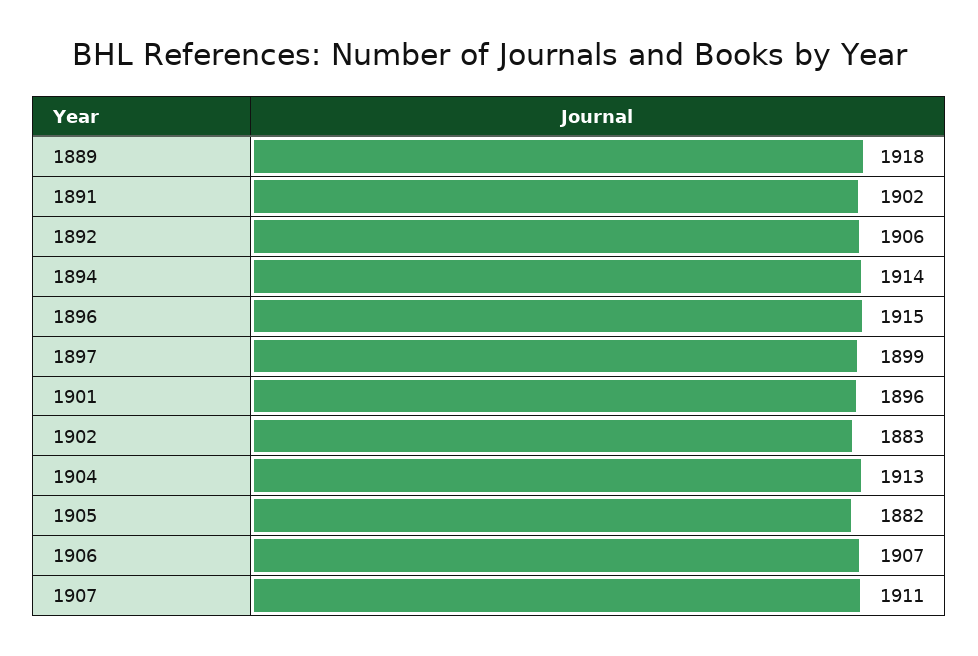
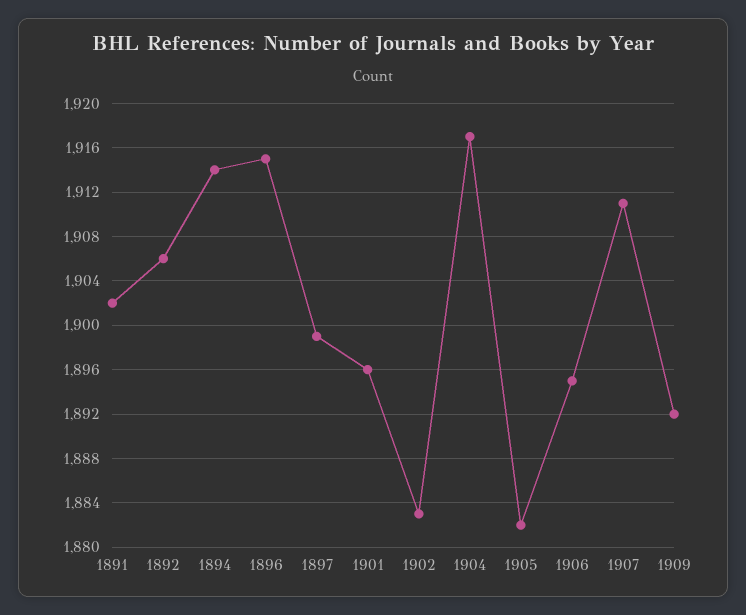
1889: 1918 -> none
1904: 1913 -> 1917
1906: 1907 -> 1895
1909: none -> 1892

